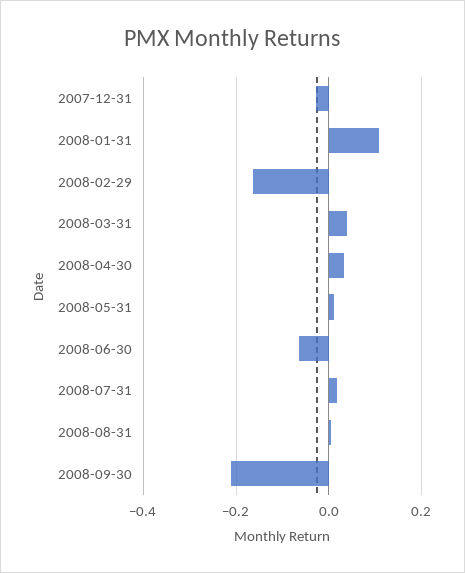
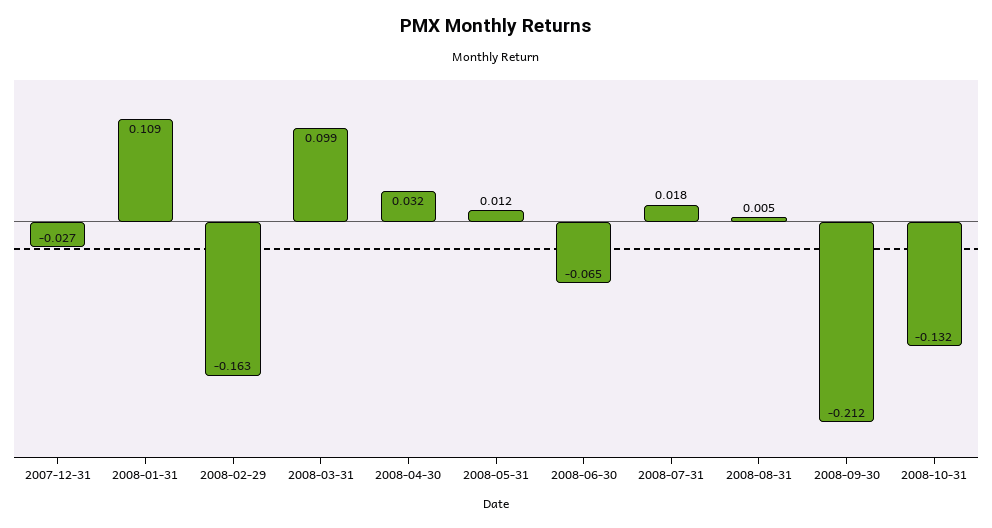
2008-03-31: 0.04 -> 0.099
2008-10-31: none -> -0.132

